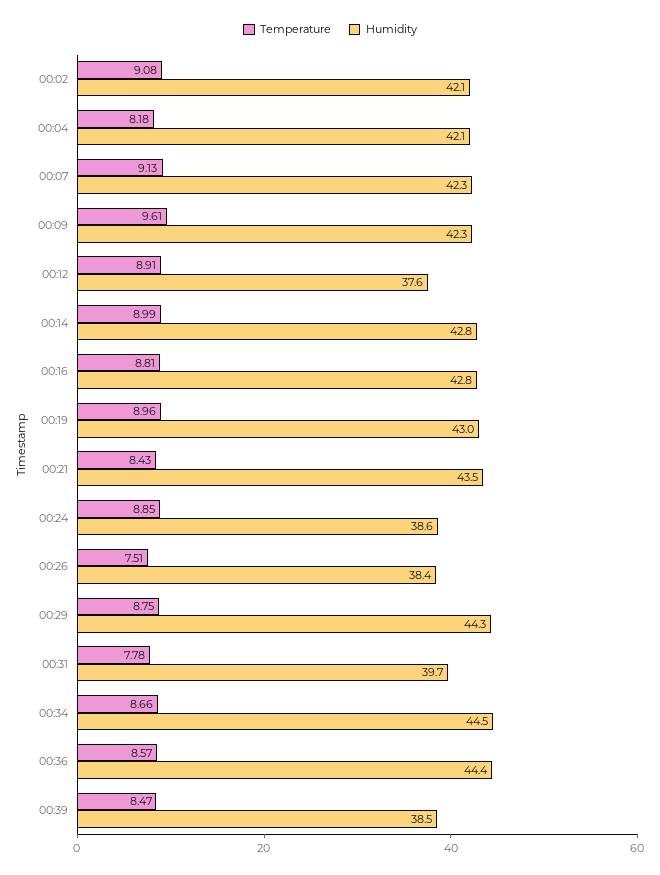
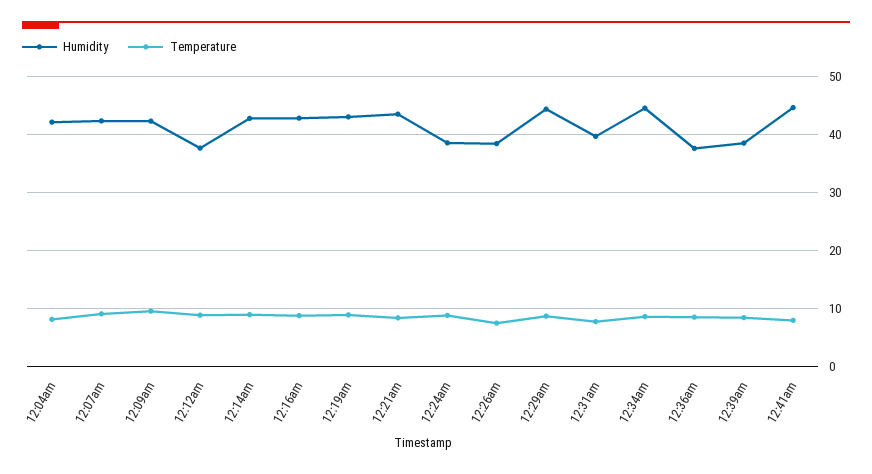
Temperature, 00:02: 9.08 -> none
Humidity, 00:02: 42.1 -> none
Humidity, 00:36: 44.4 -> 38
Humidity, 12:41am: none -> 44
Temperature, 12:41am: none -> 8

